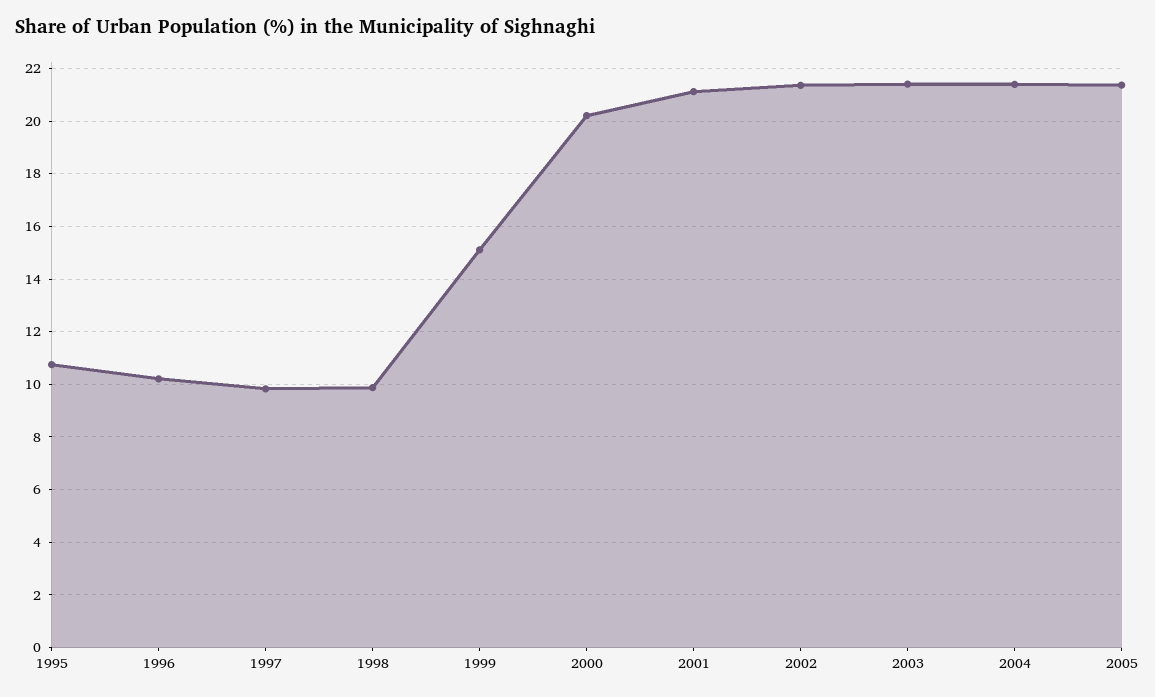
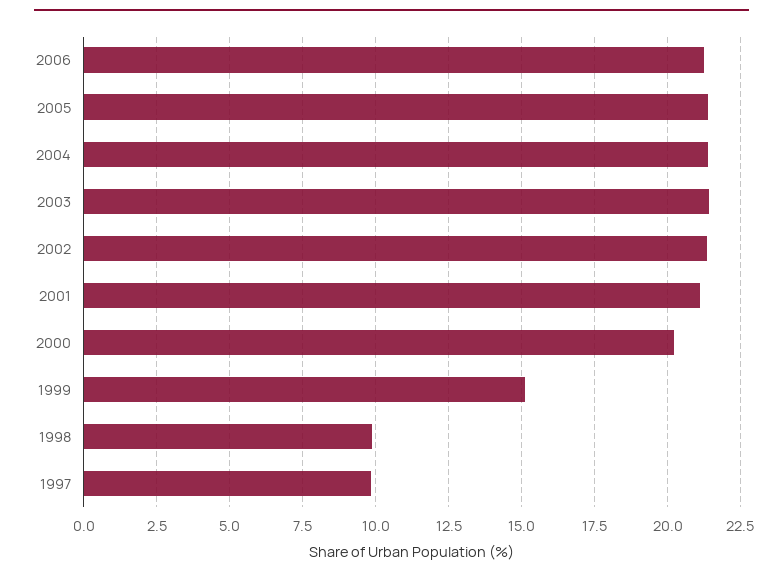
1995: 10.75 -> none
1996: 10.25 -> none
2006: none -> 21.25

